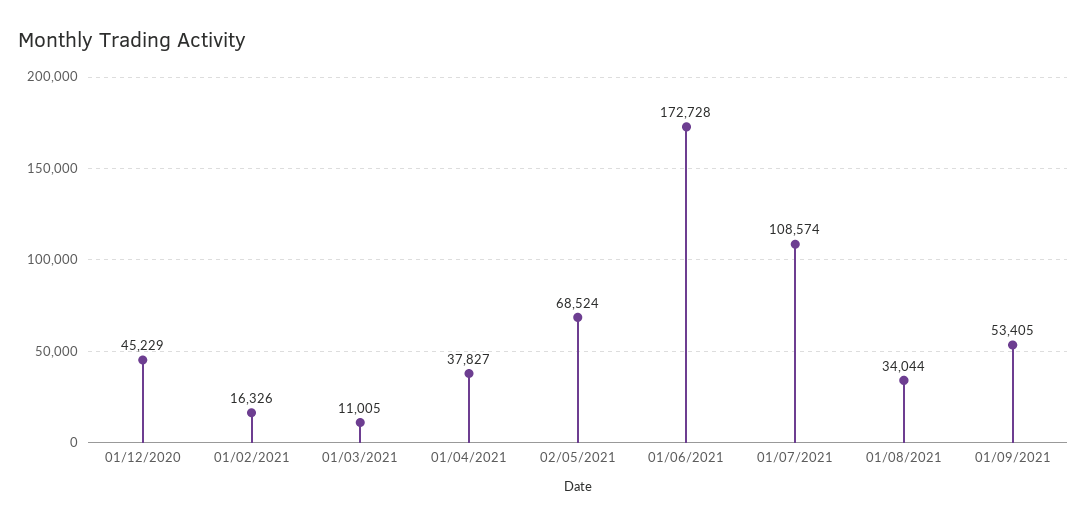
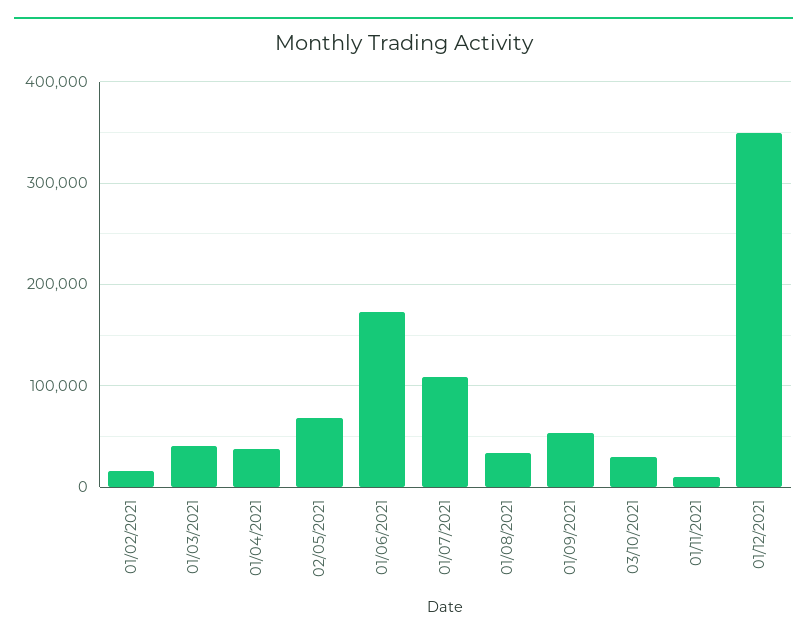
01/12/2020: 45229 -> none
01/03/2021: 11005 -> 40000
03/10/2021: none -> 30000
01/11/2021: none -> 10000
01/12/2021: none -> 350000

